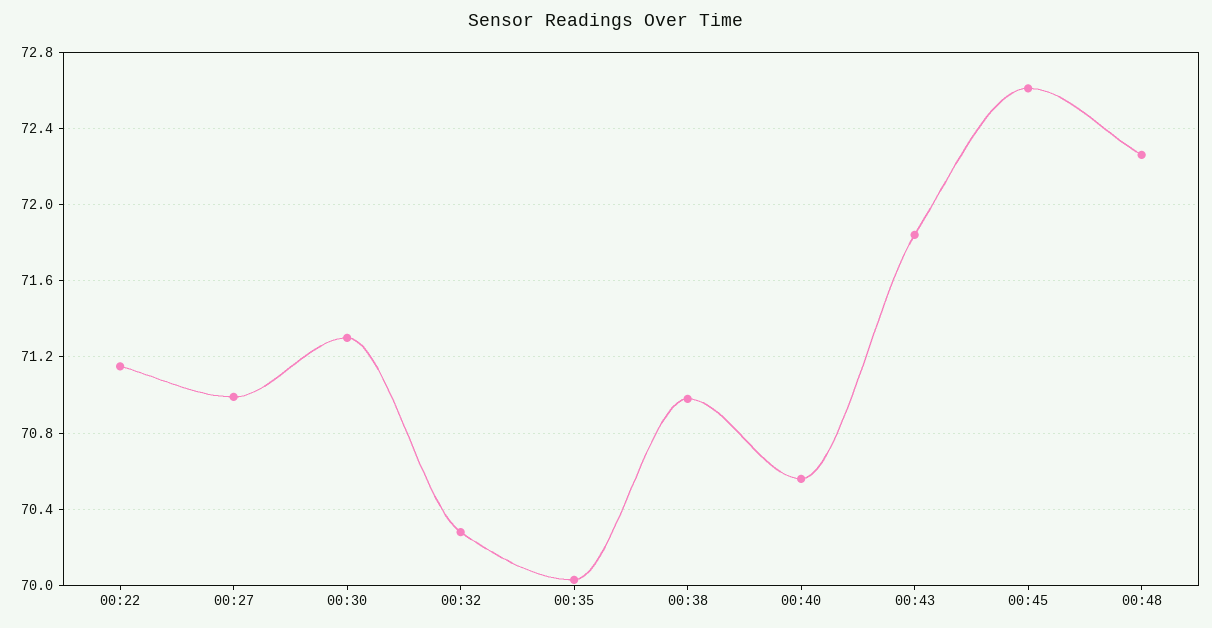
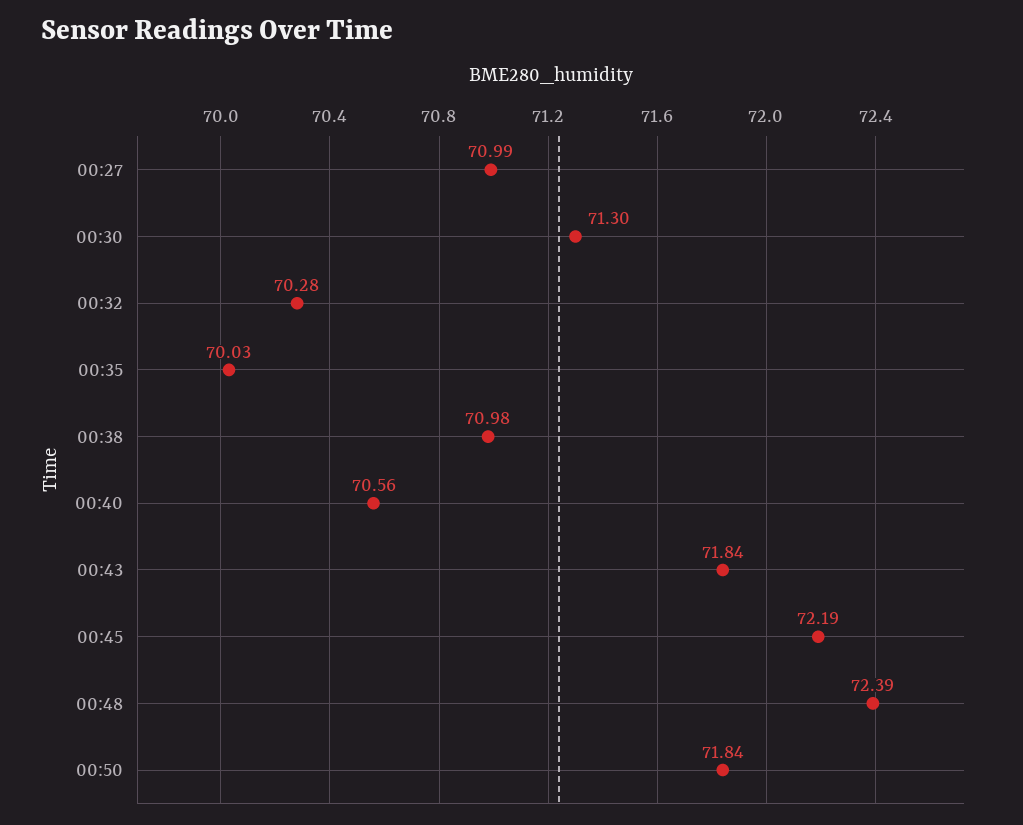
00:22: 71.15 -> none
00:45: 72.6 -> 72.19
00:48: 72.25 -> 72.39
00:50: none -> 71.84

